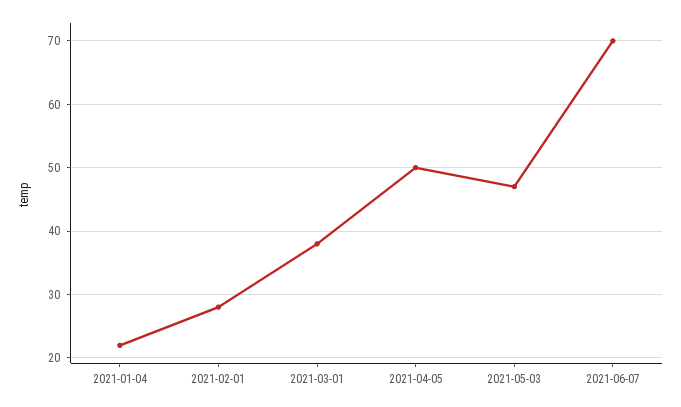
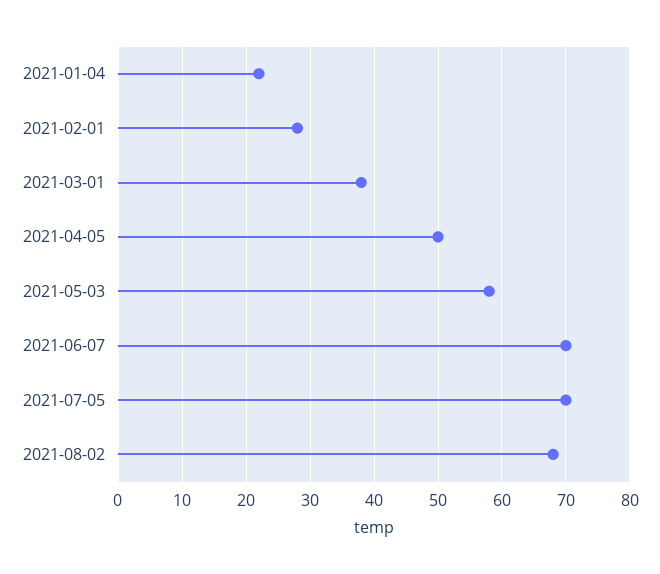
2021-05-03: 47 -> 58
2021-07-05: none -> 70
2021-08-02: none -> 68

